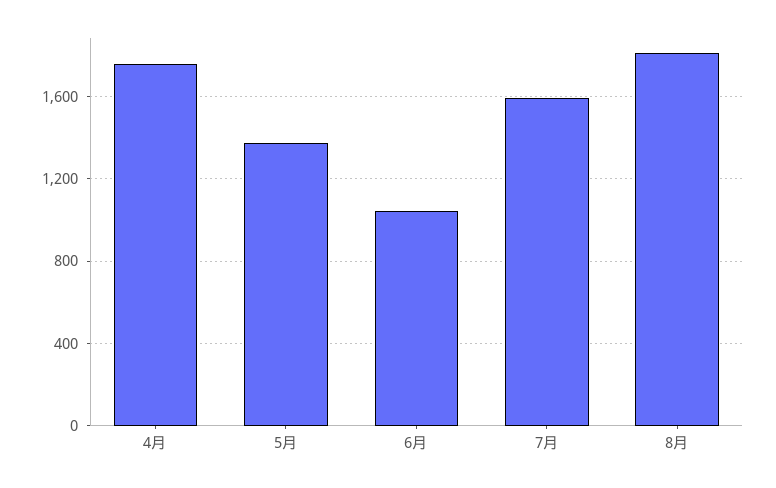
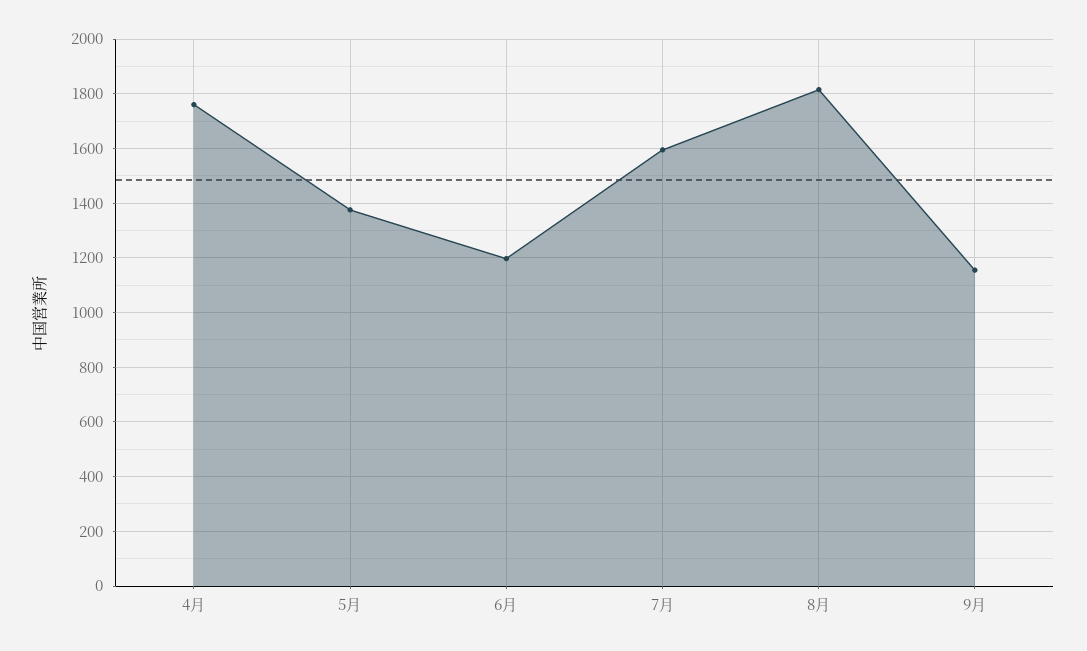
6月: 1050 -> 1200
9月: none -> 1150

